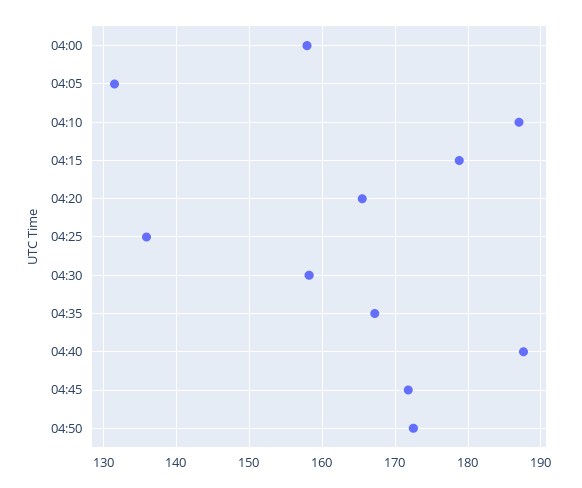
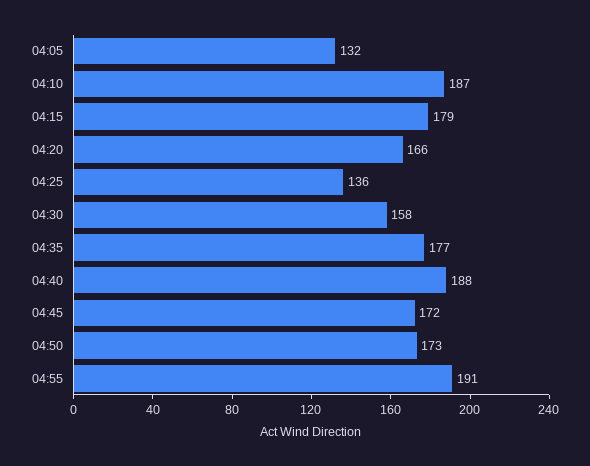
04:00: 158 -> none
04:35: 167 -> 177
04:55: none -> 191

